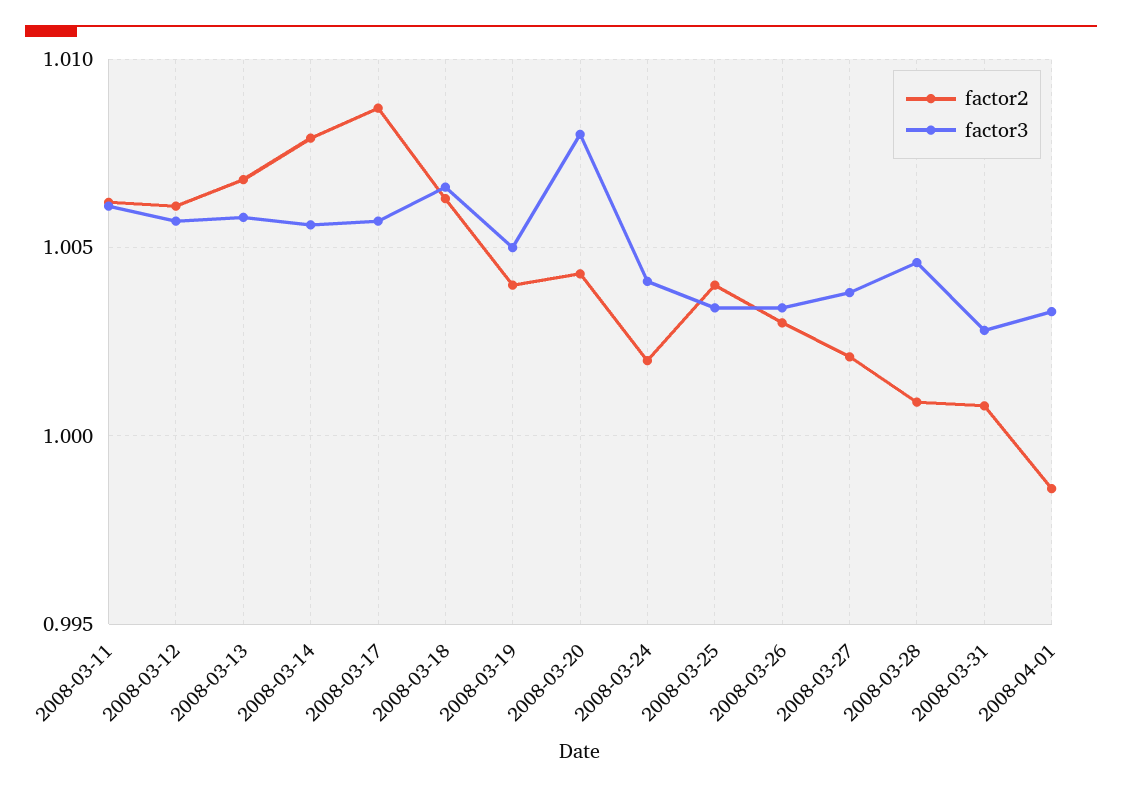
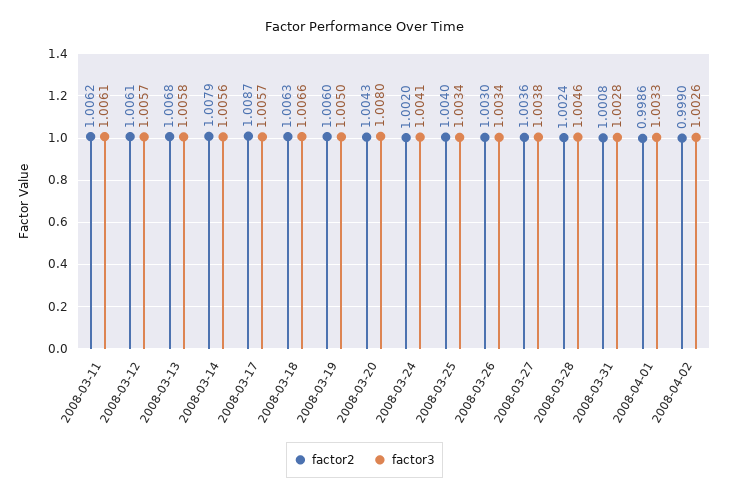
factor2, 2008-03-19: 1.004 -> 1.006
factor2, 2008-03-27: 1.002 -> 1.0036
factor2, 2008-03-28: 1.001 -> 1.0024
factor2, 2008-04-02: none -> 0.999
factor3, 2008-04-02: none -> 1.0026

